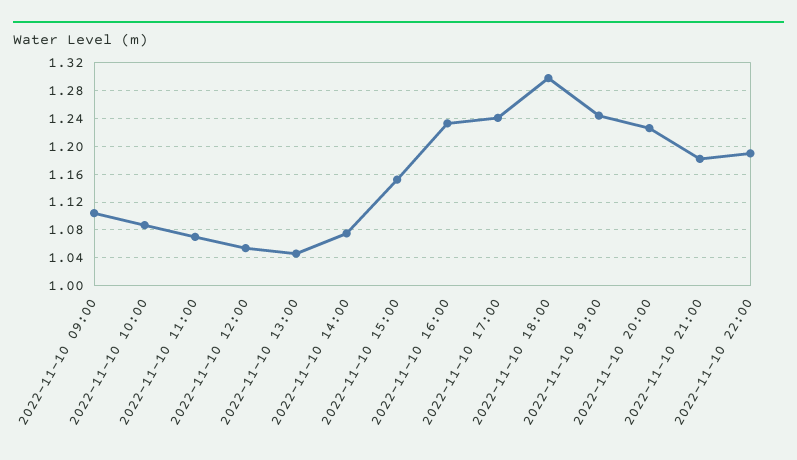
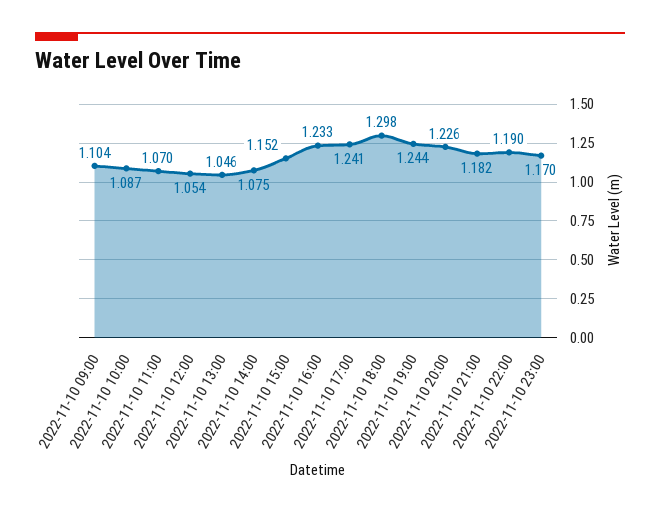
2022-11-10 23:00: none -> 1.17

